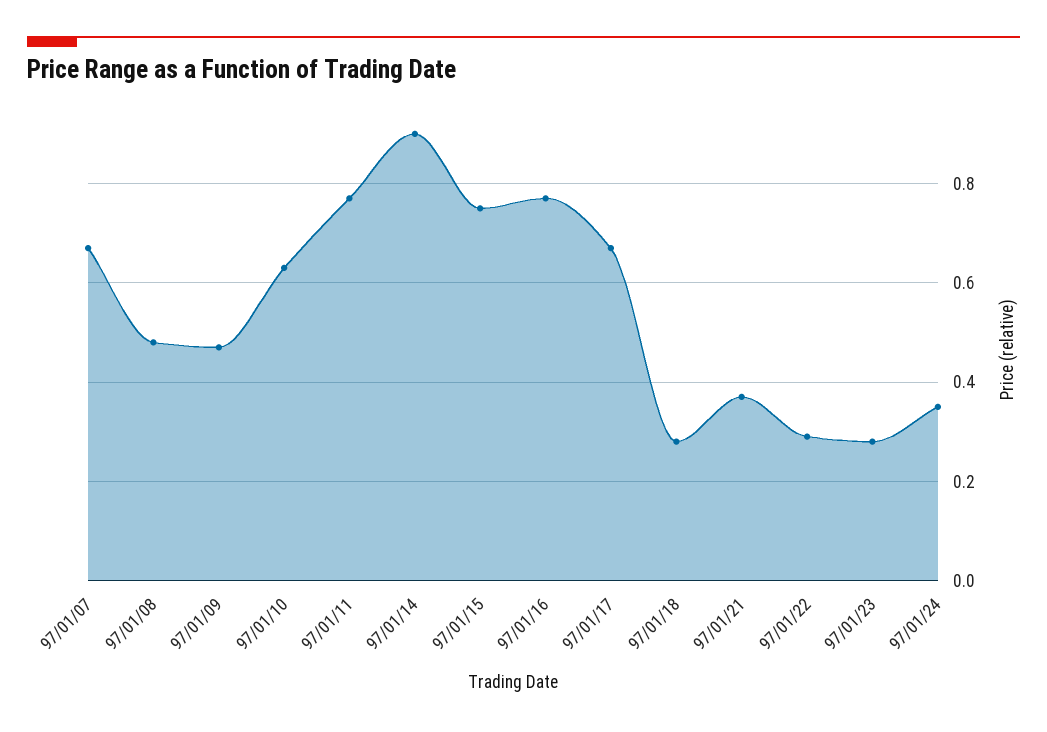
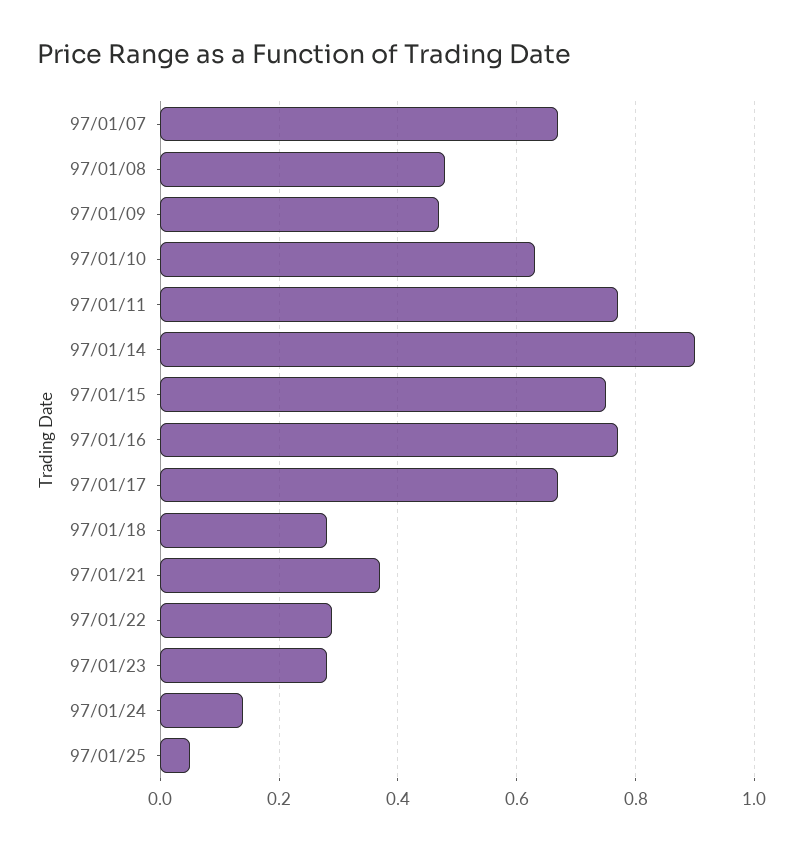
97/01/24: 0.35 -> 0.15
97/01/25: none -> 0.05

